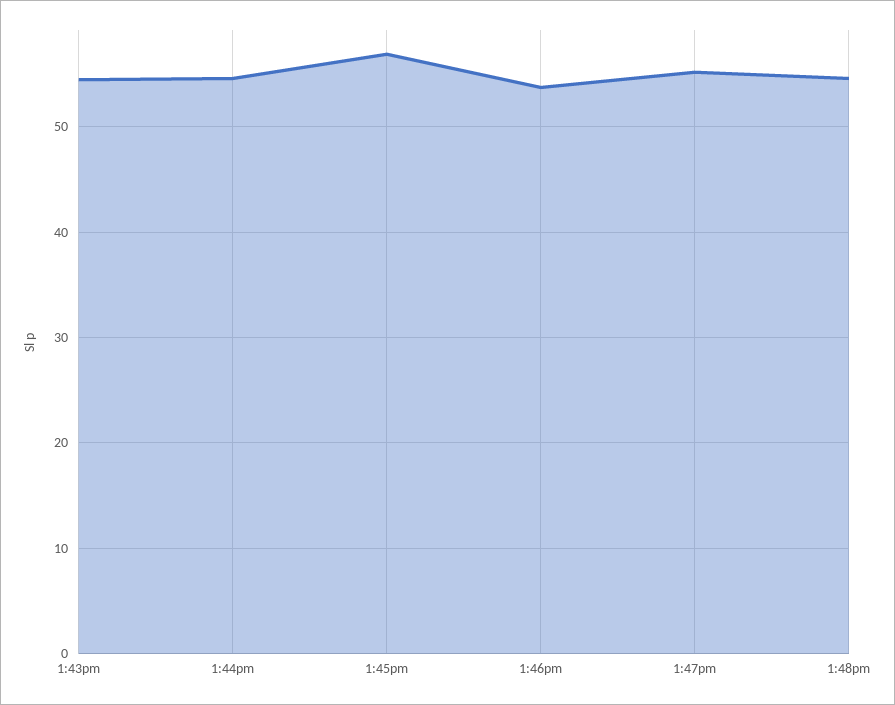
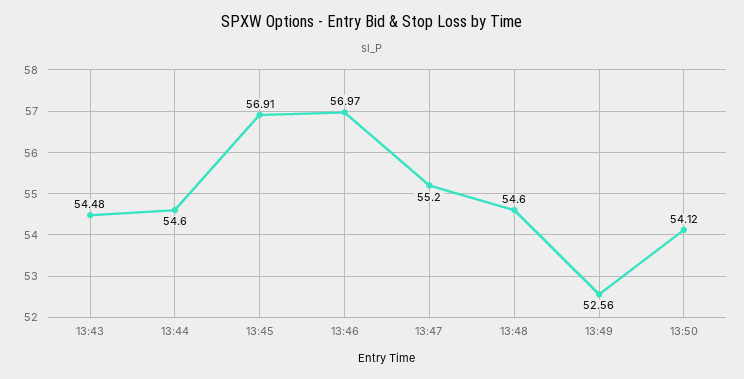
1:46pm: 54 -> 56.97
13:49: none -> 52.56
13:50: none -> 54.12

